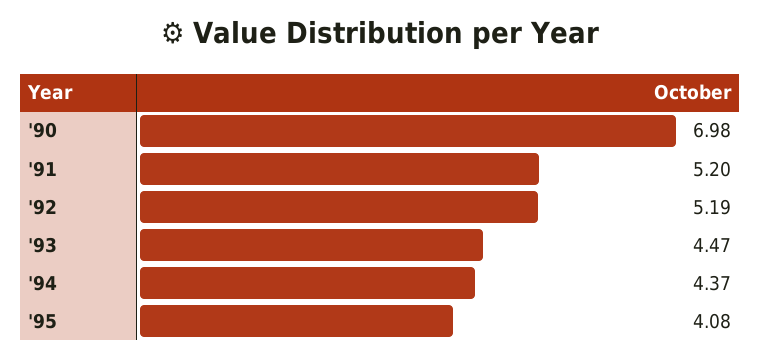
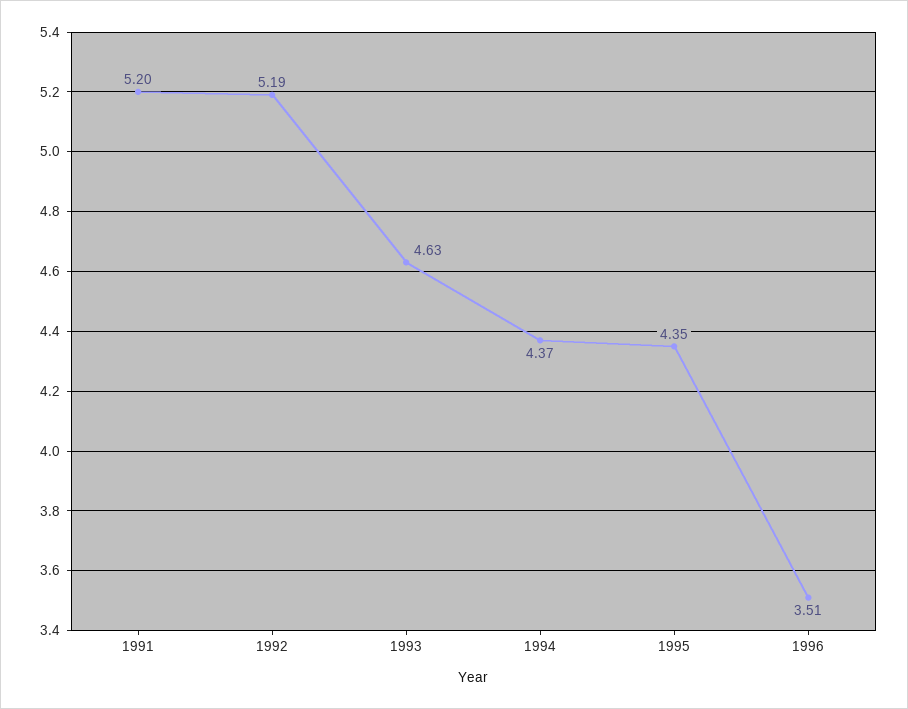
'90: 6.98 -> none
'93: 4.47 -> 4.63
'95: 4.08 -> 4.35
1996: none -> 3.51

